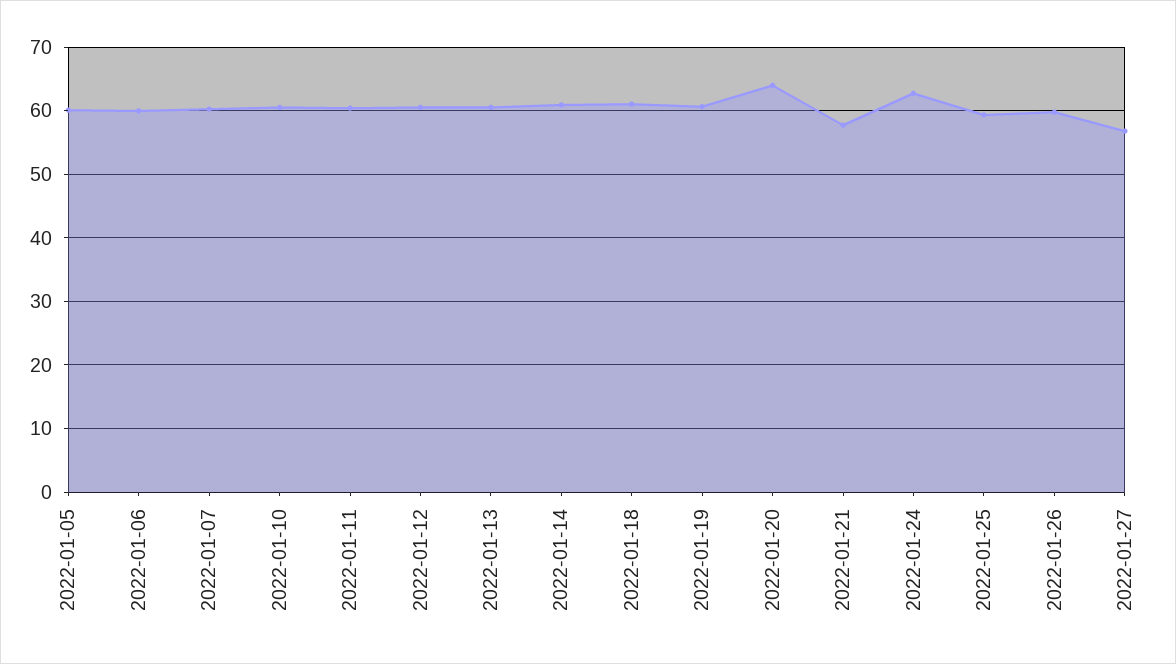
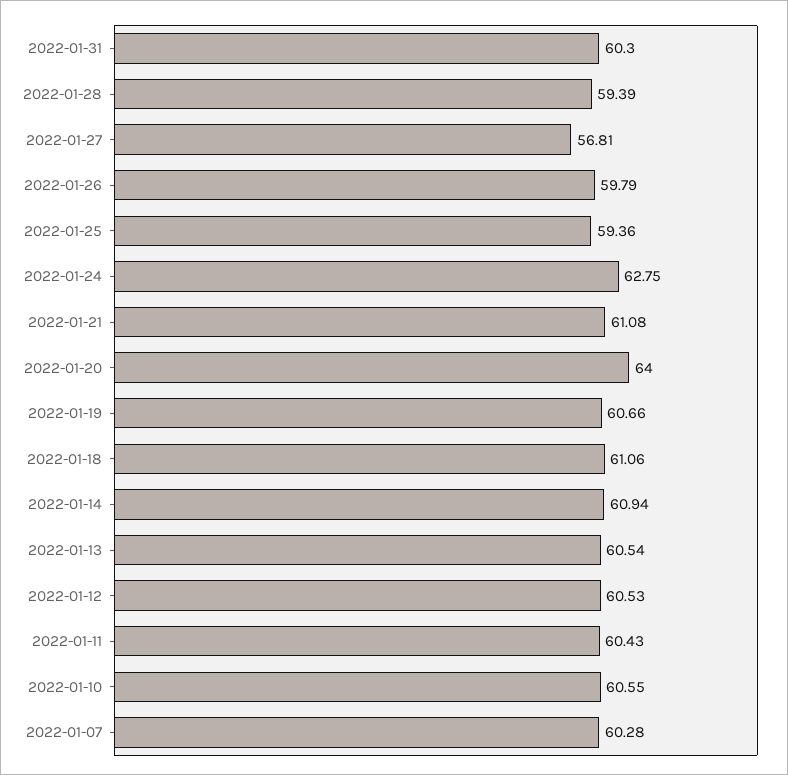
2022-01-05: 60 -> none
2022-01-06: 60 -> none
2022-01-21: 58 -> 61.08
2022-01-31: none -> 60.3
2022-01-28: none -> 59.39

